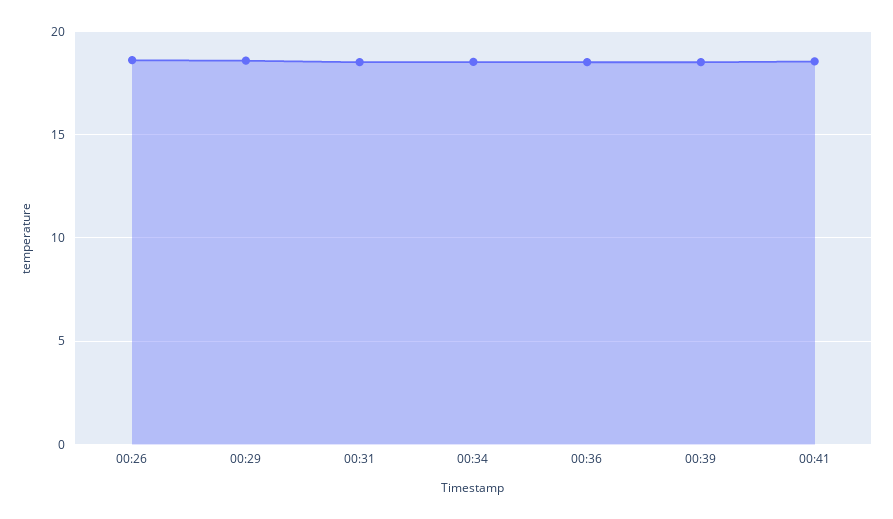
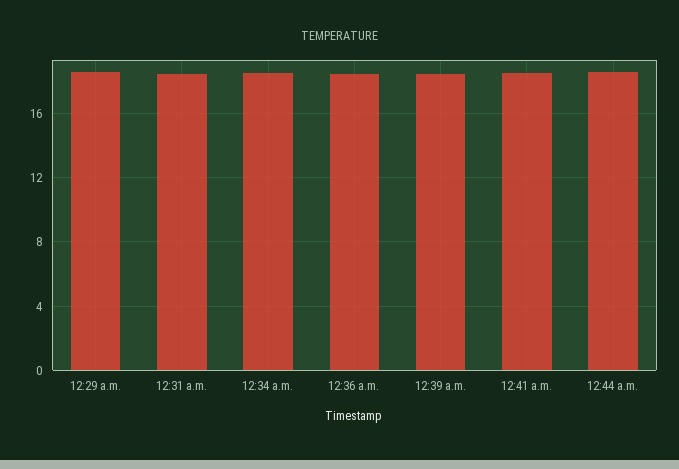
00:26: 18.5 -> none
12:44 a.m.: none -> 18.5

